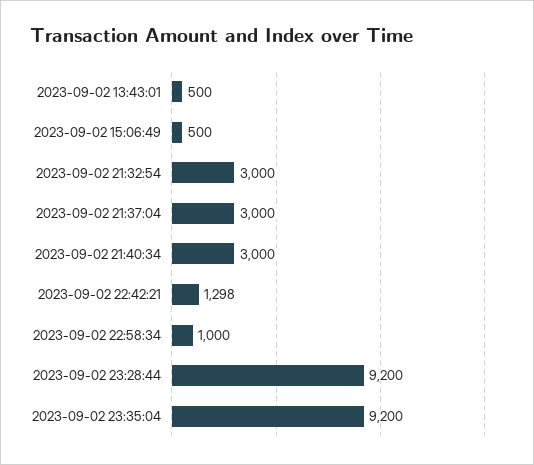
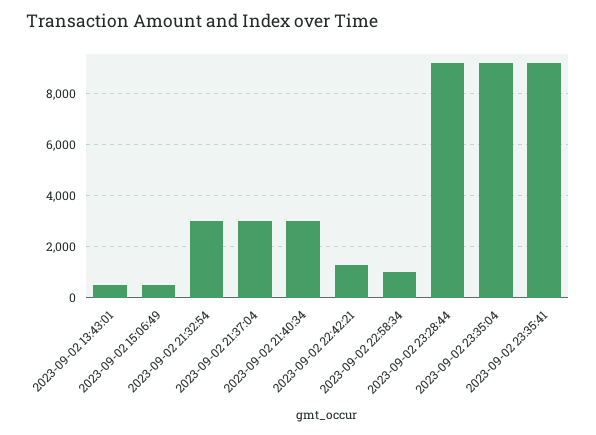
2023-09-02 23:35:41: none -> 9250

